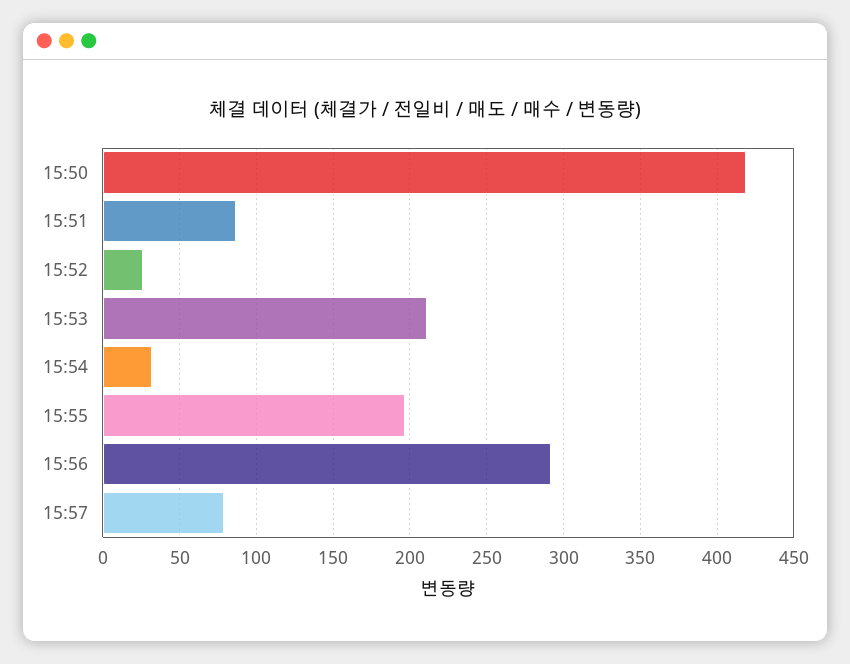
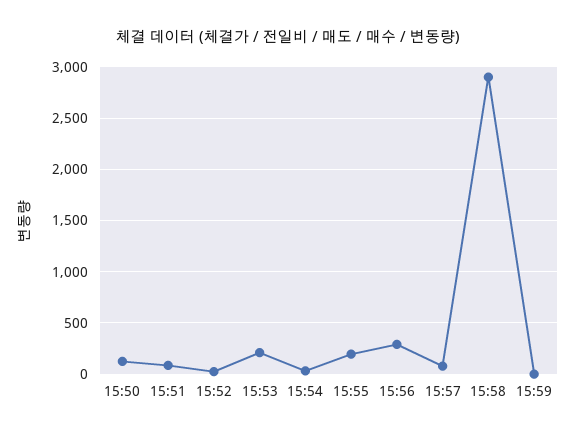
15:50: 420 -> 100
15:58: none -> 2900
15:59: none -> 0

